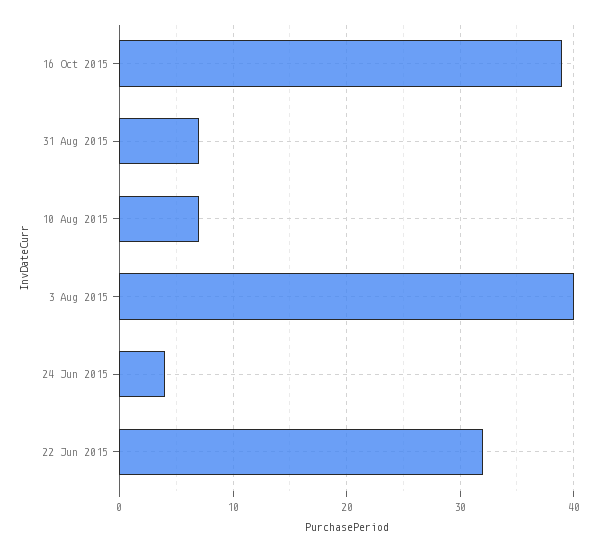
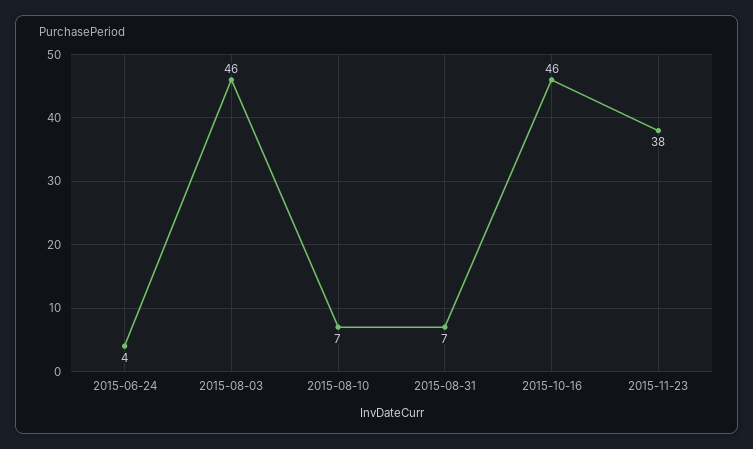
16 Oct 2015: 39 -> 46
3 Aug 2015: 40 -> 46
22 Jun 2015: 32 -> none
2015-11-23: none -> 38

